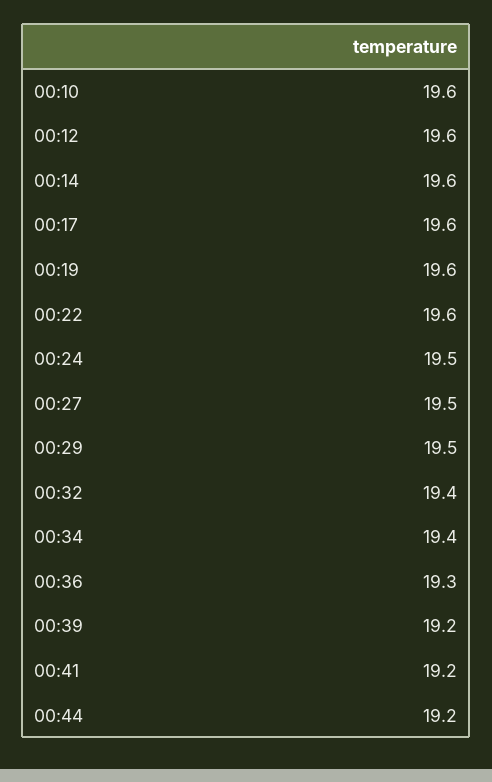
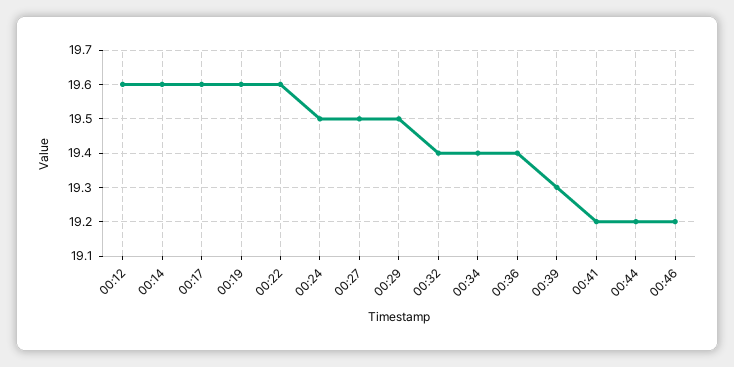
00:10: 19.6 -> none
00:36: 19.3 -> 19.4
00:39: 19.2 -> 19.3
00:46: none -> 19.2

